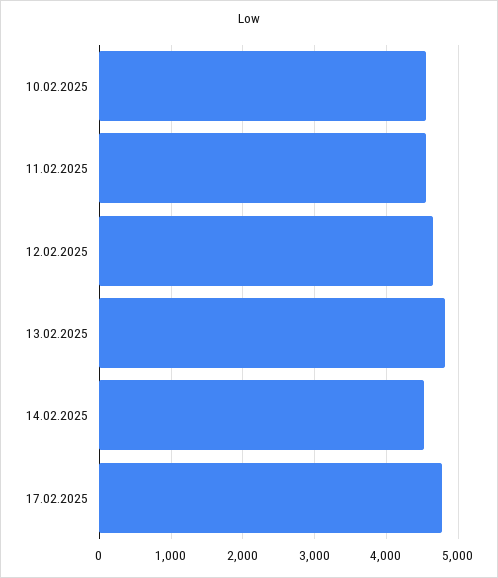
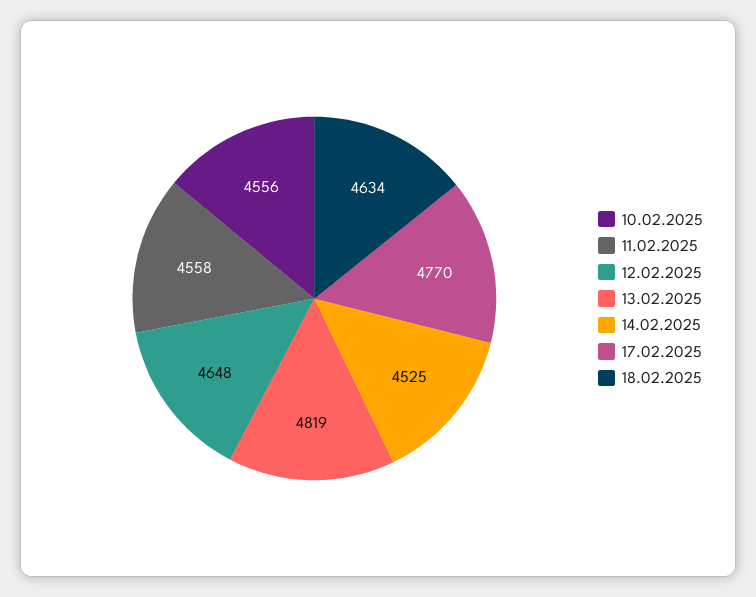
18.02.2025: none -> 4634

